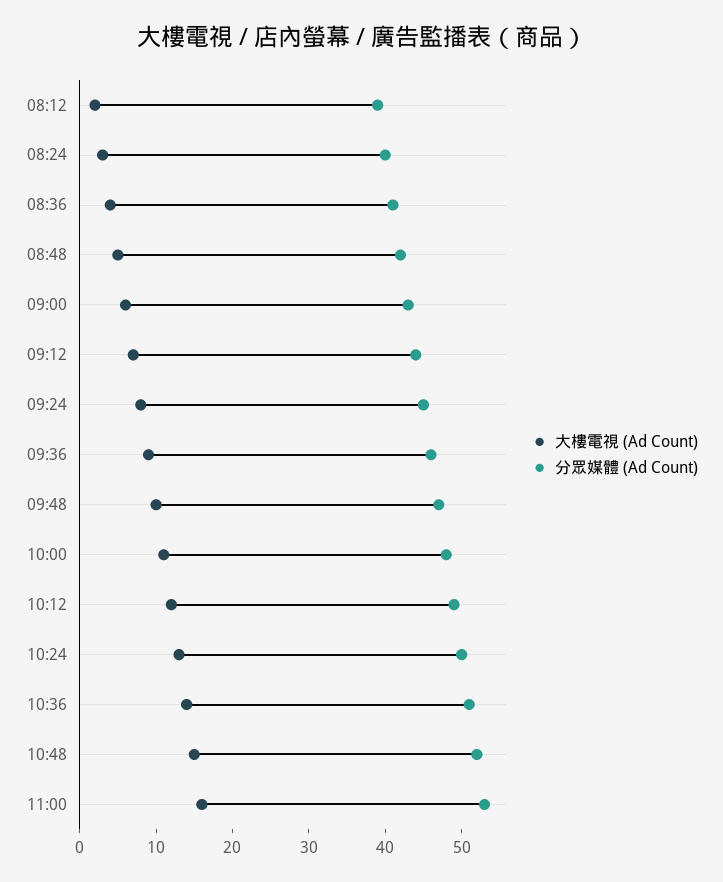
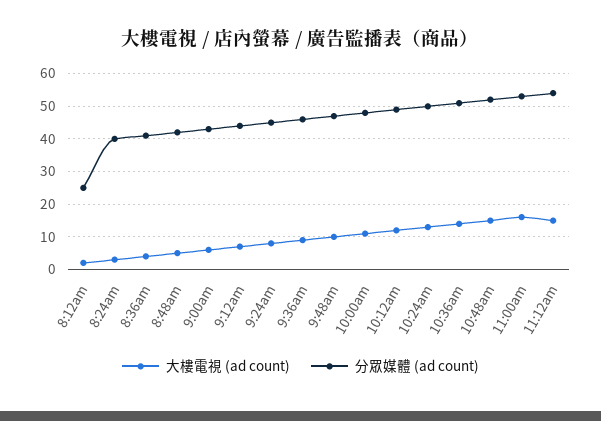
分眾媒體 (Ad Count), 08:12: 40 -> 25
大樓電視 (Ad Count), 11:12am: none -> 15
分眾媒體 (Ad Count), 11:12am: none -> 55

